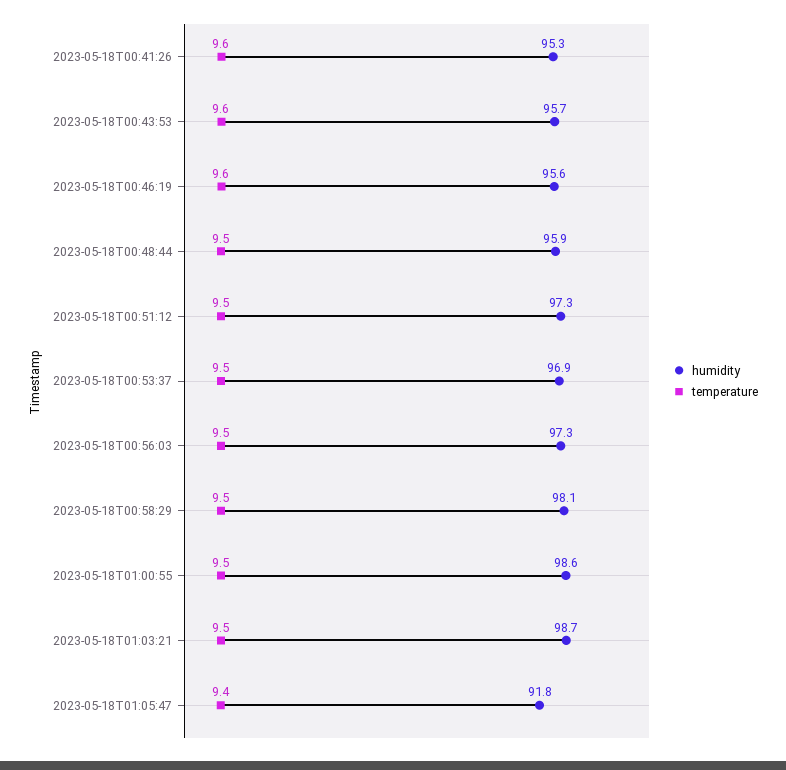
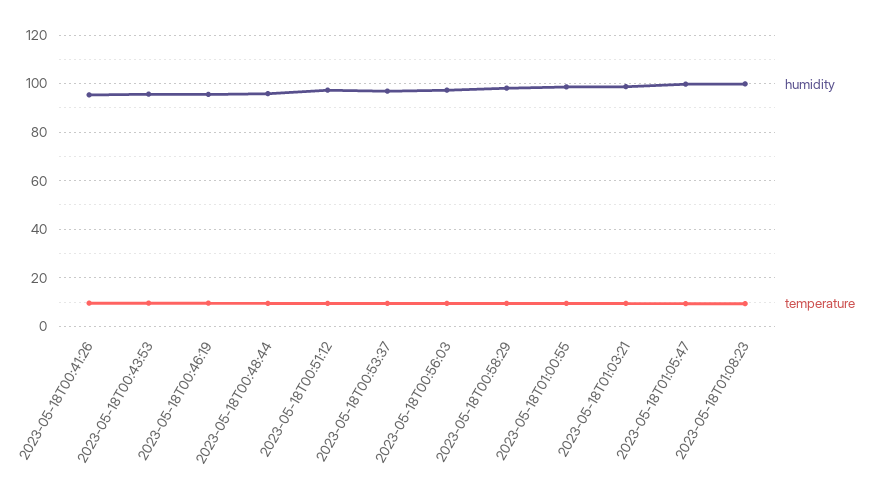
humidity, 2023-05-18T01:05:47: 91.8 -> 100
humidity, 2023-05-18T01:08:23: none -> 100
temperature, 2023-05-18T01:08:23: none -> 10

